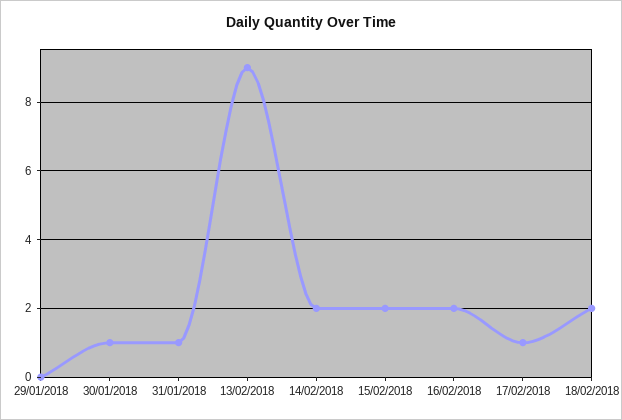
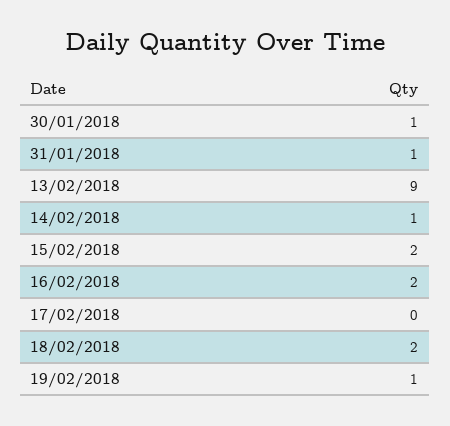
29/01/2018: 0 -> none
14/02/2018: 2 -> 1
17/02/2018: 1 -> 0
19/02/2018: none -> 1

